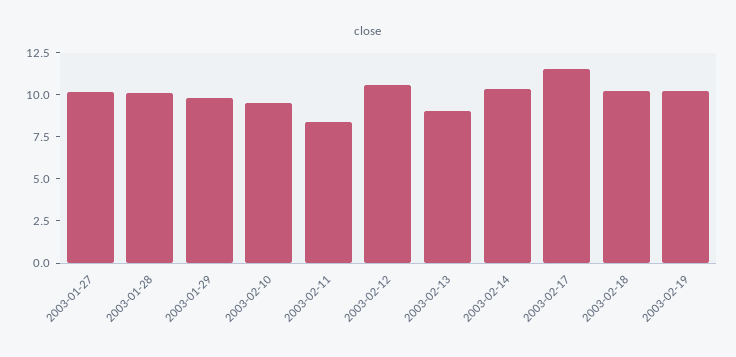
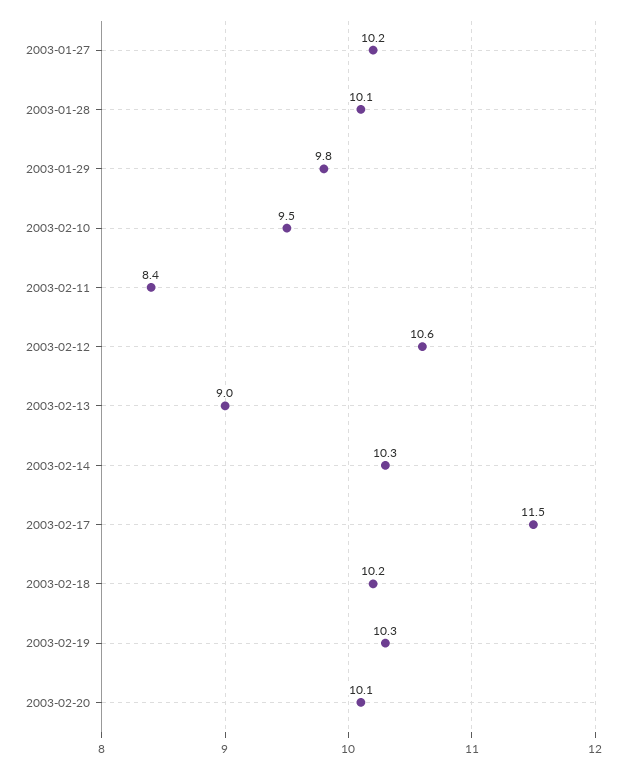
2003-02-20: none -> 10.1

